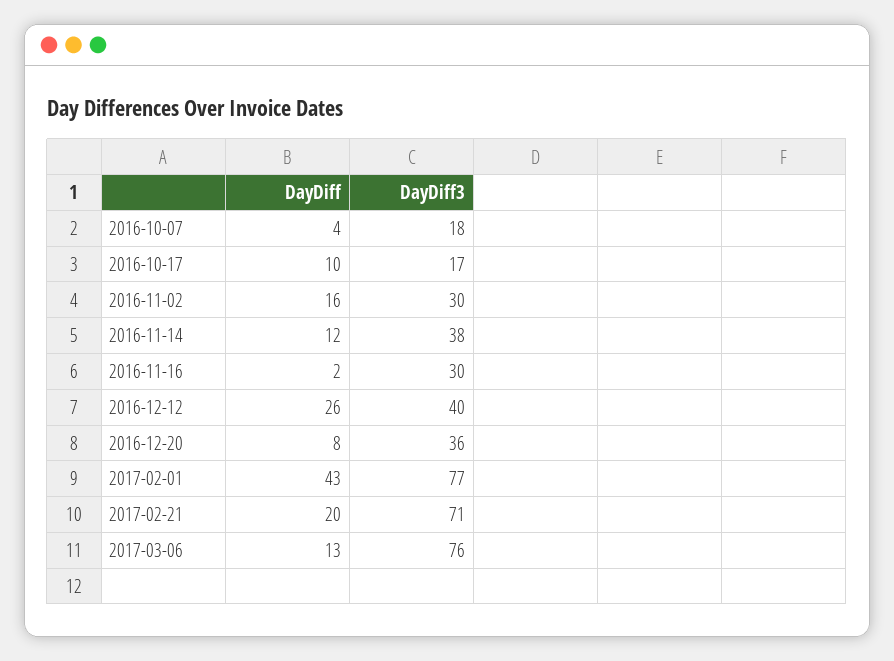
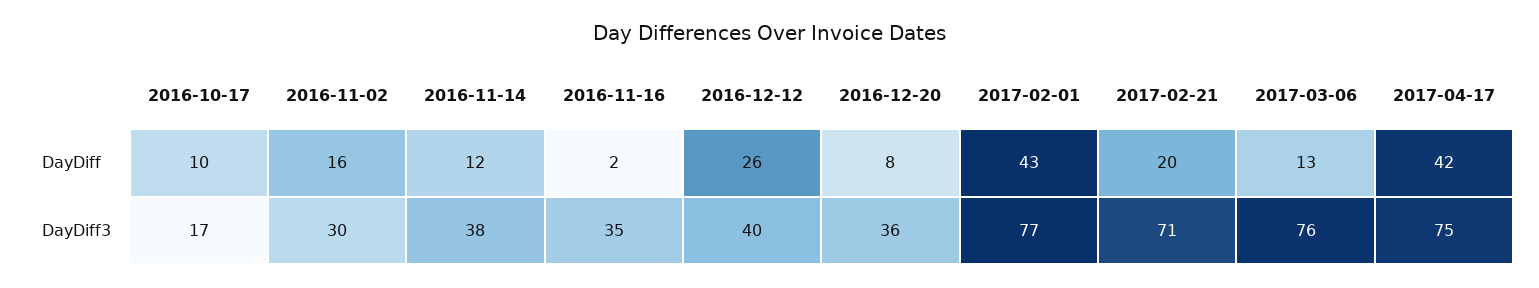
DayDiff, 2016-10-07: 4 -> none
DayDiff3, 2016-10-07: 18 -> none
DayDiff3, 2016-11-16: 30 -> 35
DayDiff, 2017-04-17: none -> 42
DayDiff3, 2017-04-17: none -> 75

